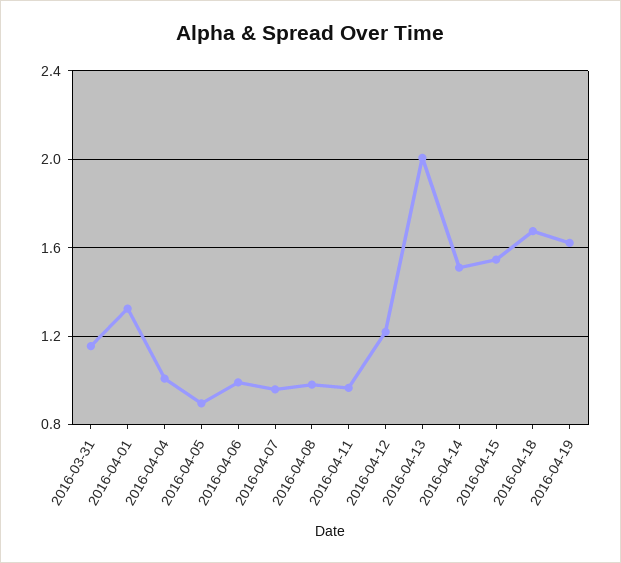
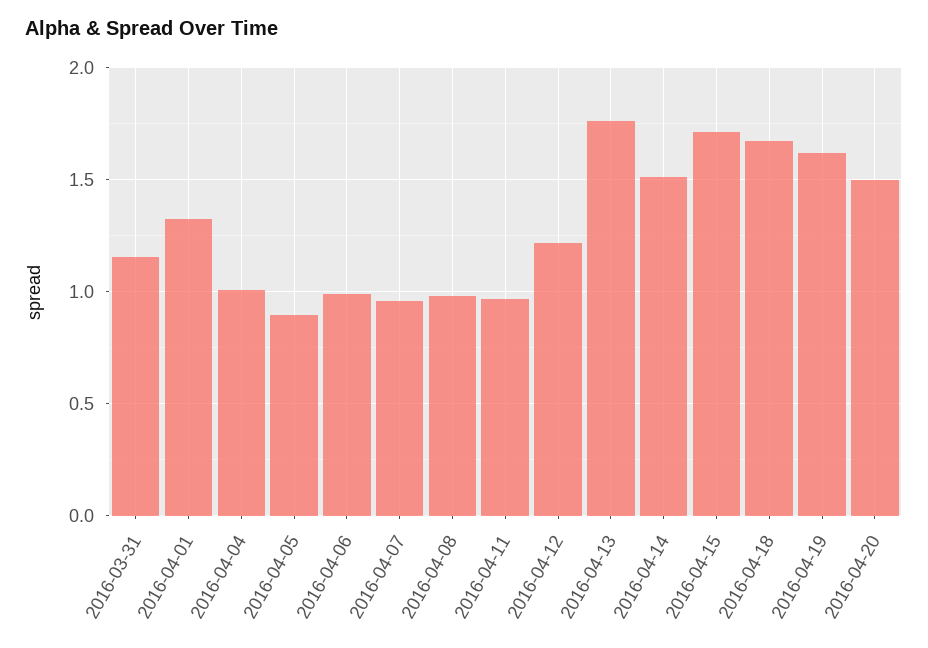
2016-04-13: 2 -> 1.75
2016-04-15: 1.55 -> 1.7
2016-04-20: none -> 1.5

